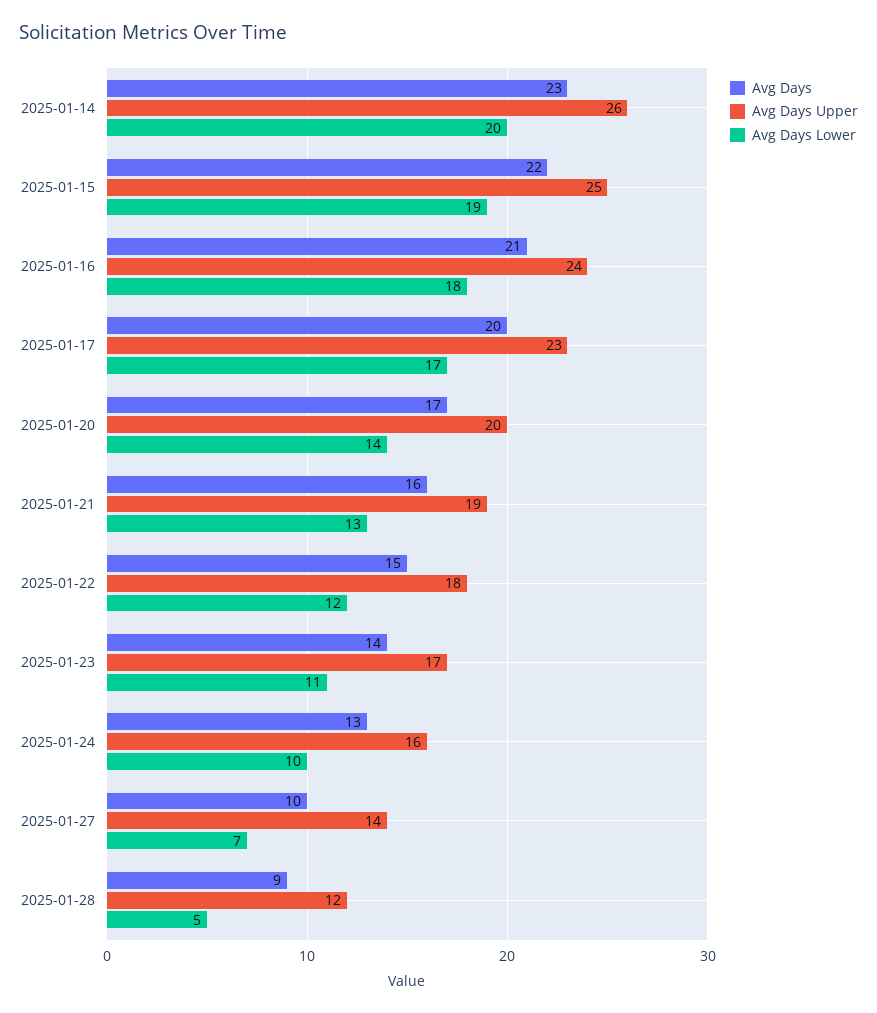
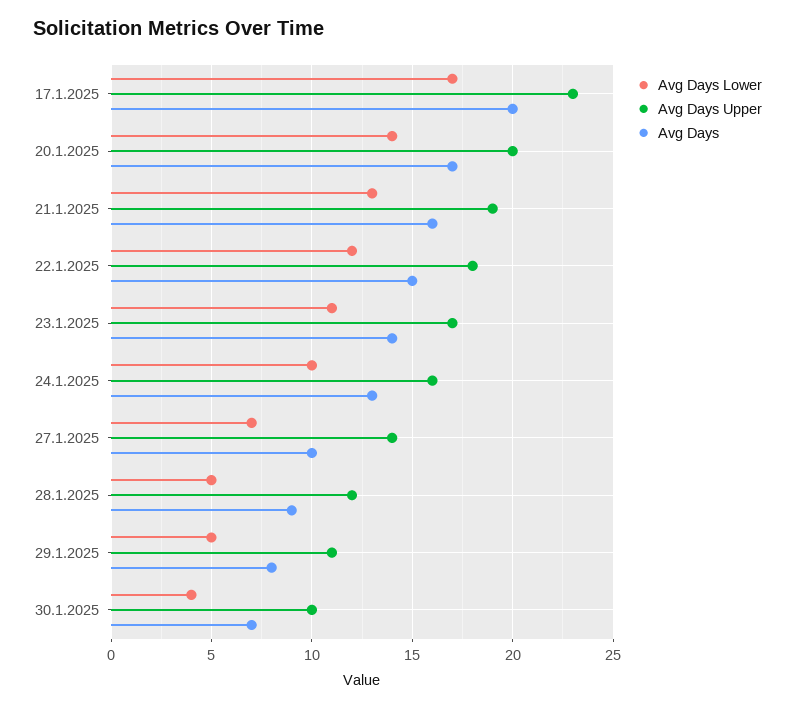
Avg Days, 2025-01-14: 23 -> none
Avg Days Upper, 2025-01-14: 26 -> none
Avg Days Lower, 2025-01-14: 20 -> none
Avg Days, 2025-01-15: 22 -> none
Avg Days Upper, 2025-01-15: 25 -> none
Avg Days Lower, 2025-01-15: 19 -> none
Avg Days, 2025-01-16: 21 -> none
Avg Days Upper, 2025-01-16: 24 -> none
Avg Days Lower, 2025-01-16: 18 -> none
Avg Days Lower, 29.1.2025: none -> 5
Avg Days Upper, 29.1.2025: none -> 11
Avg Days, 29.1.2025: none -> 8
Avg Days Lower, 30.1.2025: none -> 4
Avg Days Upper, 30.1.2025: none -> 10
Avg Days, 30.1.2025: none -> 7

